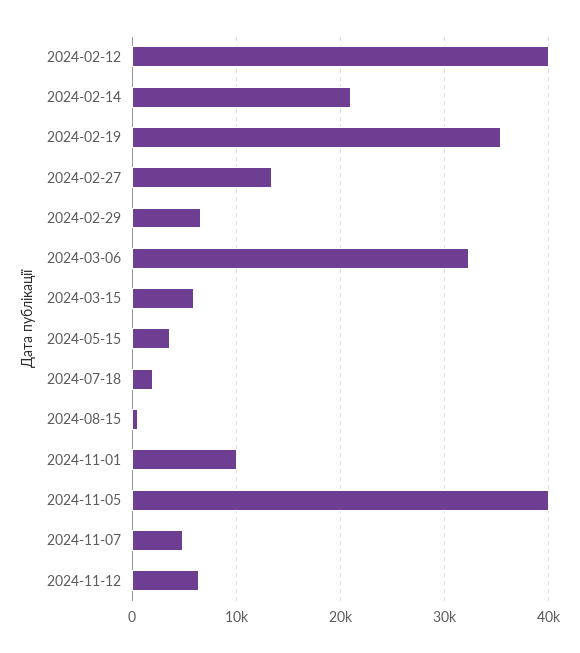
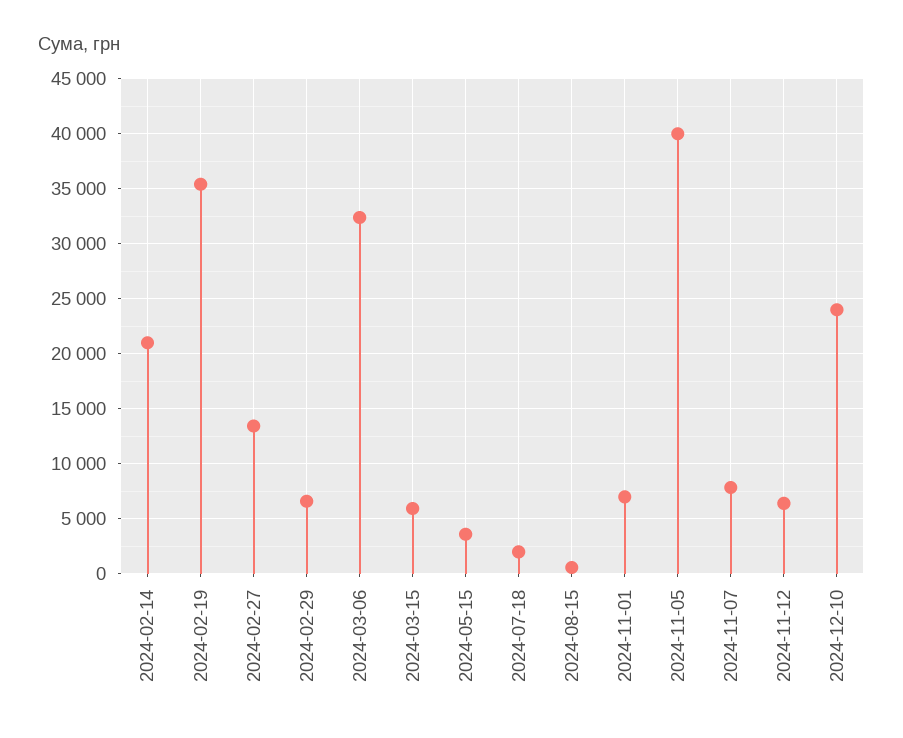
2024-02-12: 40000 -> none
2024-11-01: 10000 -> 7000
2024-11-07: 5000 -> 8000
2024-12-10: none -> 24000

